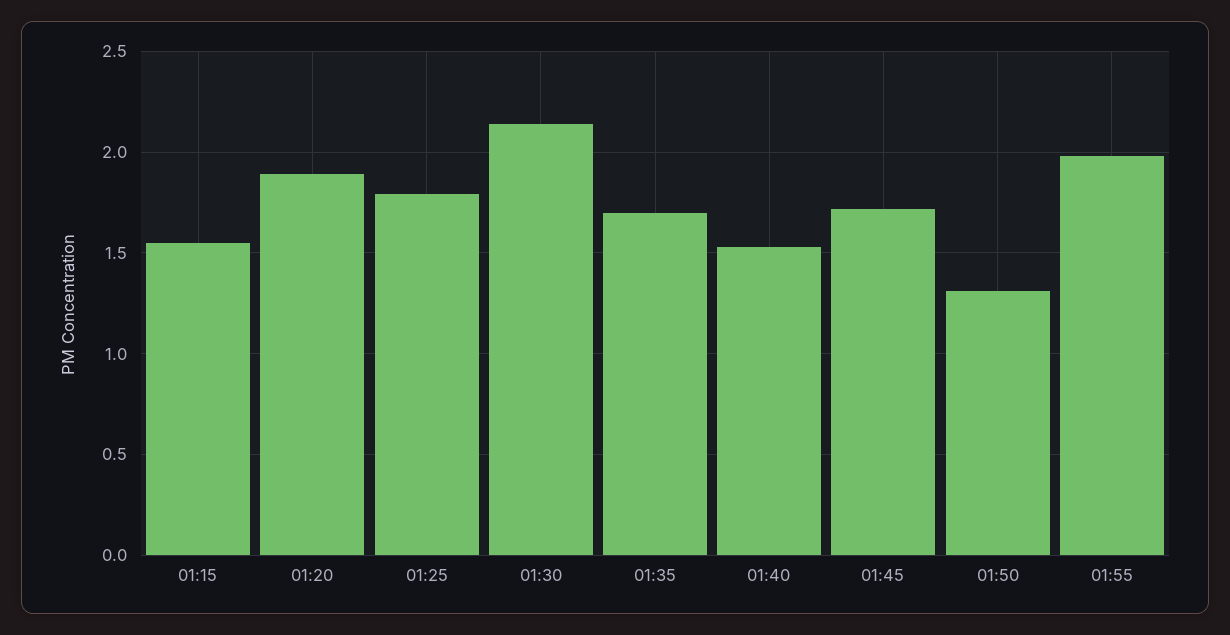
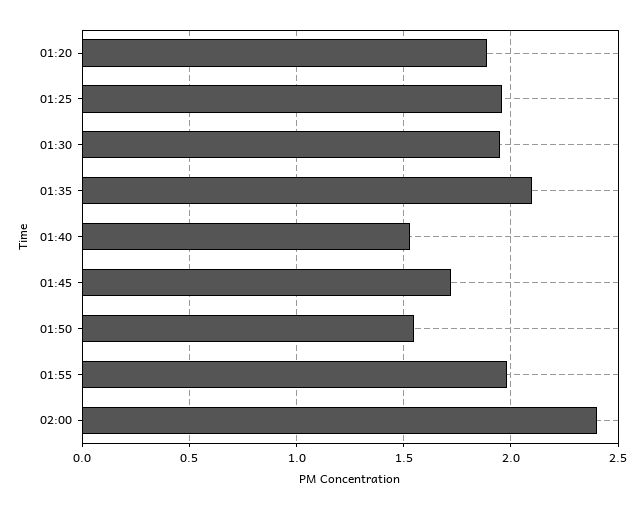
01:15: 1.55 -> none
01:25: 1.8 -> 1.95
01:30: 2.15 -> 1.95
01:35: 1.7 -> 2.1
01:50: 1.3 -> 1.55
02:00: none -> 2.4

